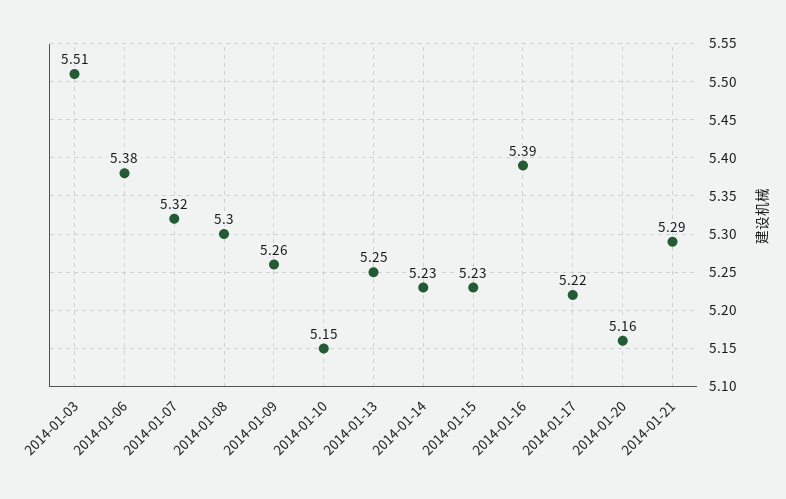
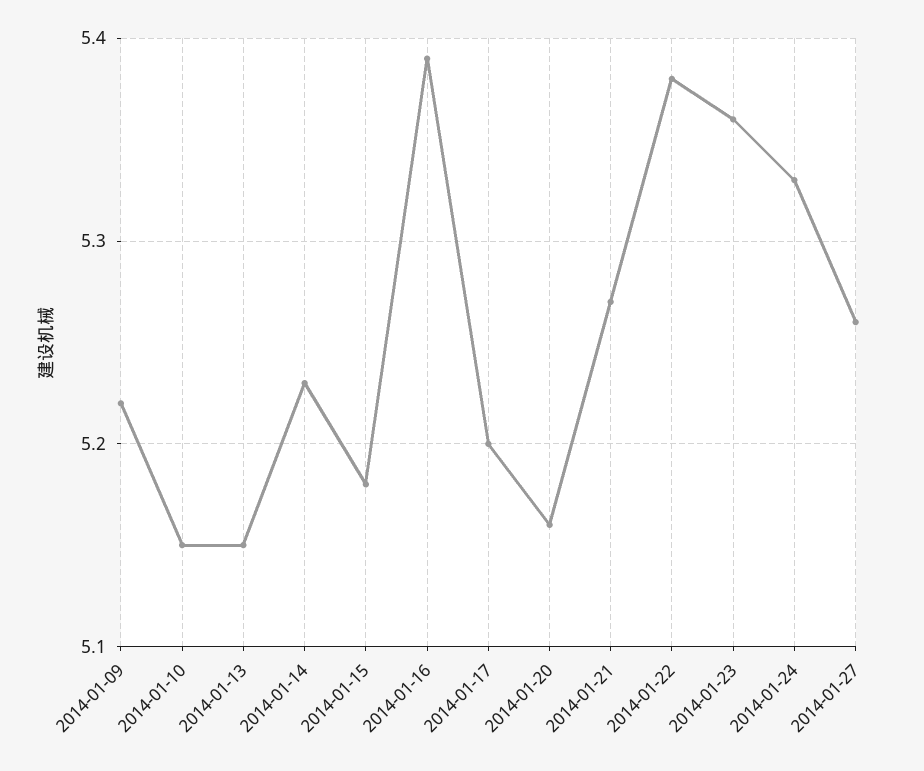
2014-01-03: 5.51 -> none
2014-01-06: 5.38 -> none
2014-01-07: 5.32 -> none
2014-01-08: 5.3 -> none
2014-01-09: 5.26 -> 5.22
2014-01-13: 5.25 -> 5.15
2014-01-15: 5.23 -> 5.18
2014-01-17: 5.22 -> 5.2
2014-01-21: 5.29 -> 5.27
2014-01-22: none -> 5.38
2014-01-23: none -> 5.36
2014-01-24: none -> 5.33
2014-01-27: none -> 5.26

